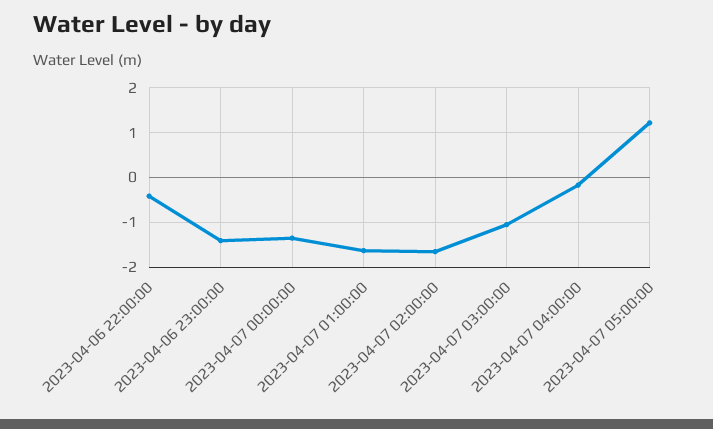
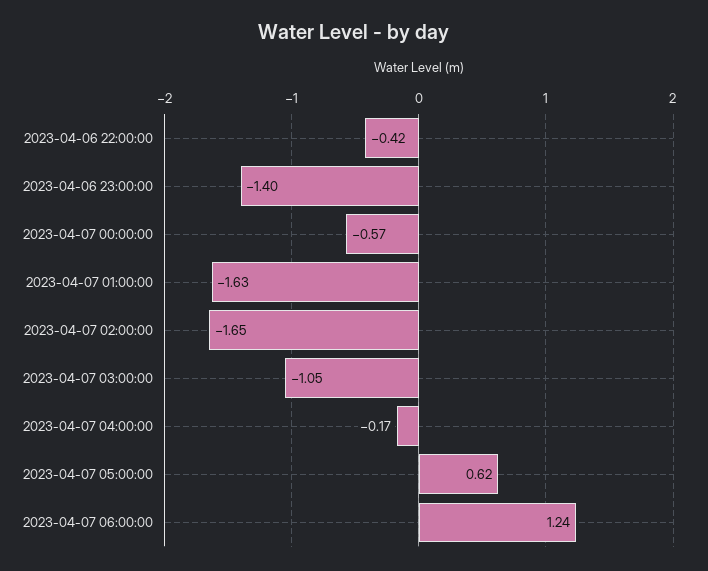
2023-04-07 00:00:00: -1.4 -> -0.57
2023-04-07 05:00:00: 1.2 -> 0.62
2023-04-07 06:00:00: none -> 1.24

